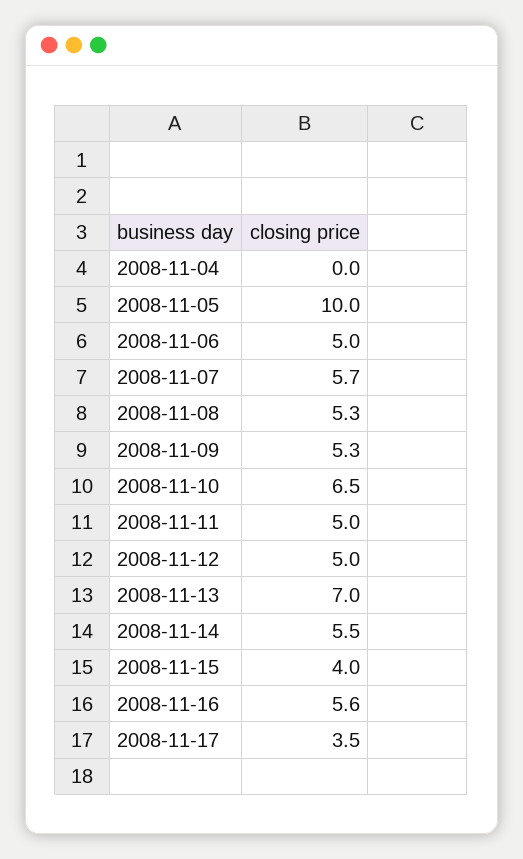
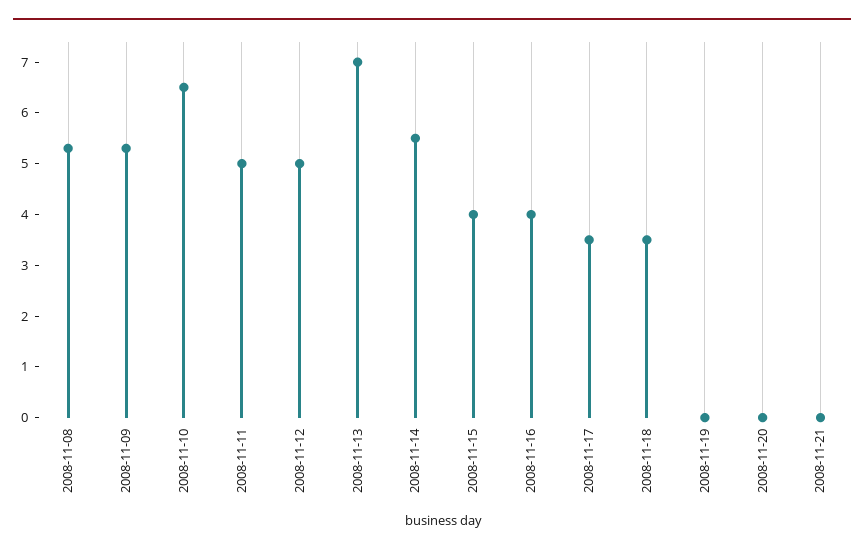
2008-11-04: 0 -> none
2008-11-05: 10 -> none
2008-11-06: 5 -> none
2008-11-07: 5.7 -> none
2008-11-16: 5.6 -> 4
2008-11-18: none -> 3.5
2008-11-19: none -> 0
2008-11-20: none -> 0
2008-11-21: none -> 0

